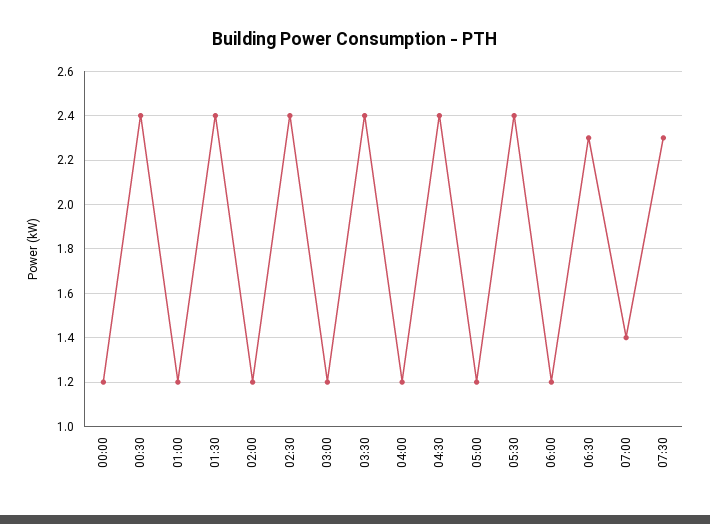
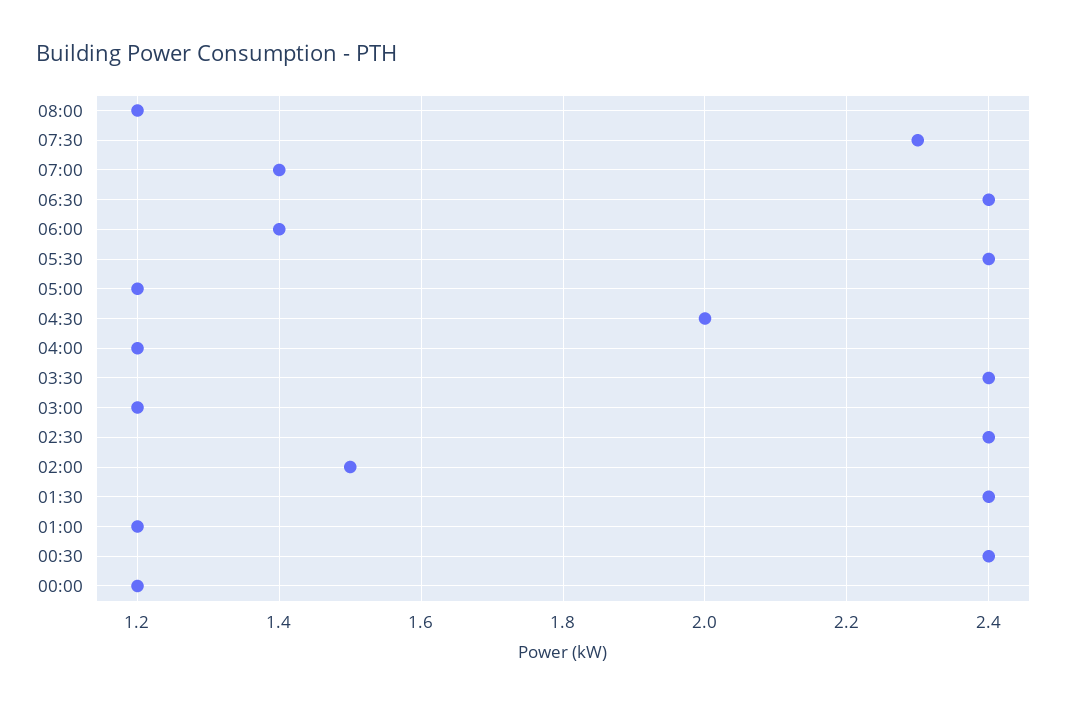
02:00: 1.2 -> 1.5
04:30: 2.4 -> 2
06:00: 1.2 -> 1.4
06:30: 2.3 -> 2.4
08:00: none -> 1.2

